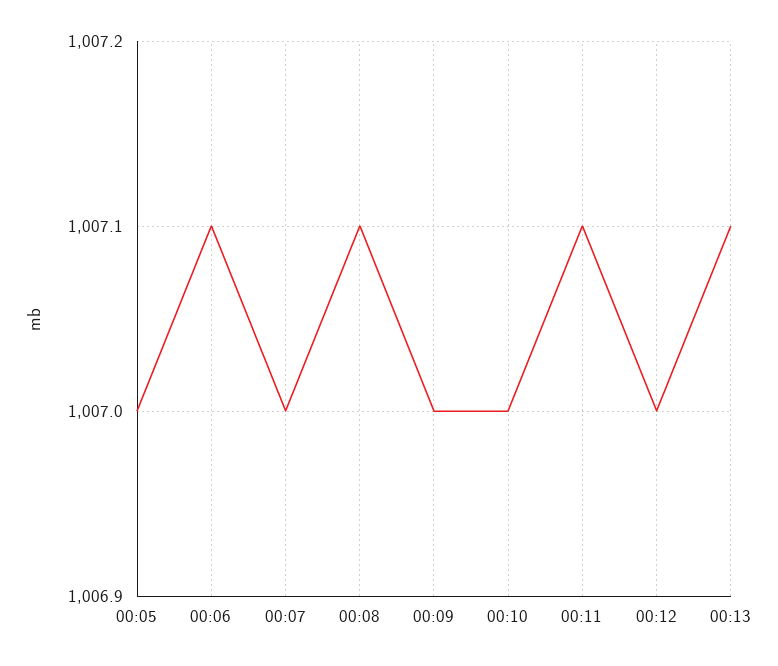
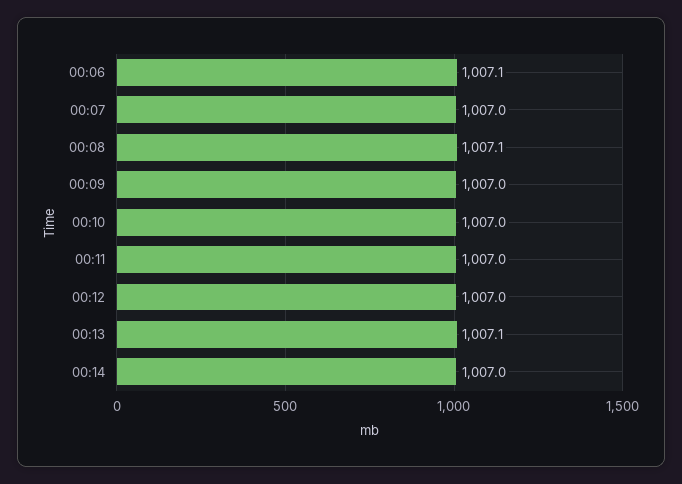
00:05: 1007 -> none
00:11: 1007.1 -> 1007
00:14: none -> 1007

